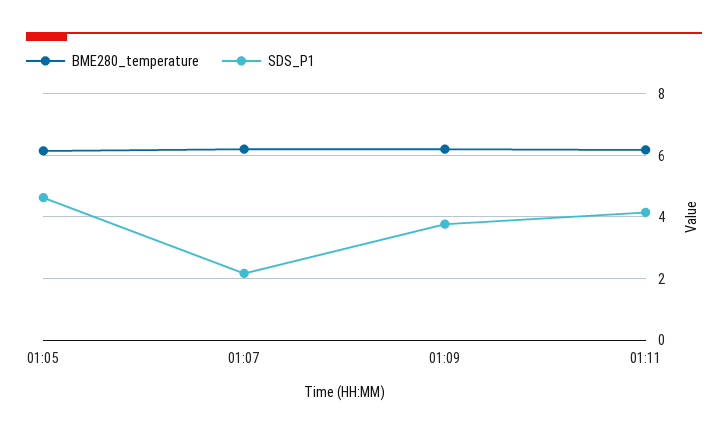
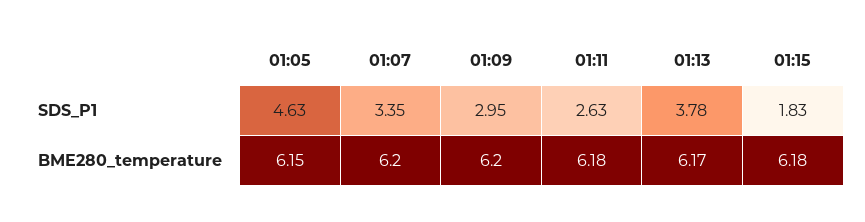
SDS_P1, 01:07: 2.2 -> 3.35
SDS_P1, 01:09: 3.8 -> 2.95
SDS_P1, 01:11: 4.2 -> 2.63
SDS_P1, 01:13: none -> 3.78
SDS_P1, 01:15: none -> 1.83
BME280_temperature, 01:13: none -> 6.17
BME280_temperature, 01:15: none -> 6.18

